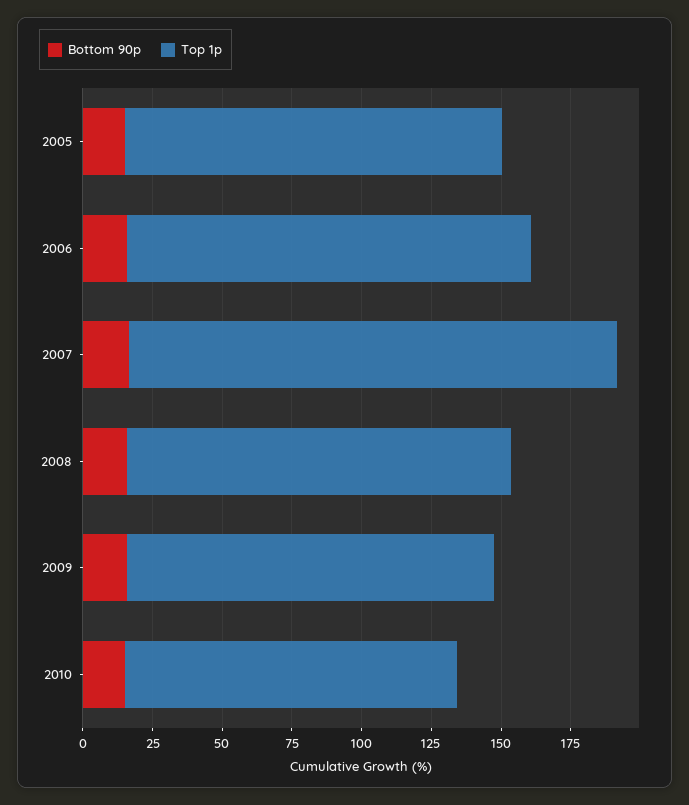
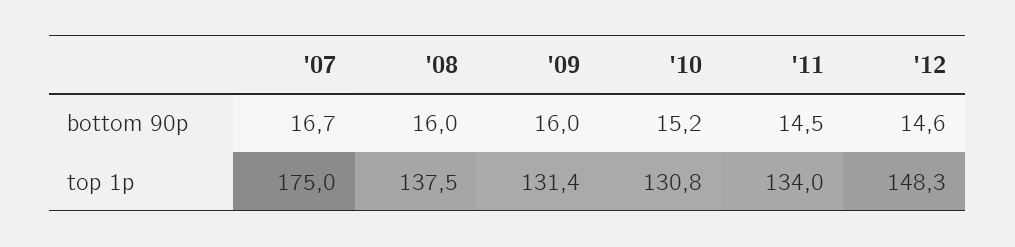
Bottom 90p, 2005: 15 -> none
Top 1p, 2005: 135 -> none
Bottom 90p, 2006: 15 -> none
Top 1p, 2006: 145 -> none
Top 1p, 2010: 120 -> 130.8
Bottom 90p, '11: none -> 14.5
Bottom 90p, '12: none -> 14.6
Top 1p, '11: none -> 134
Top 1p, '12: none -> 148.3

